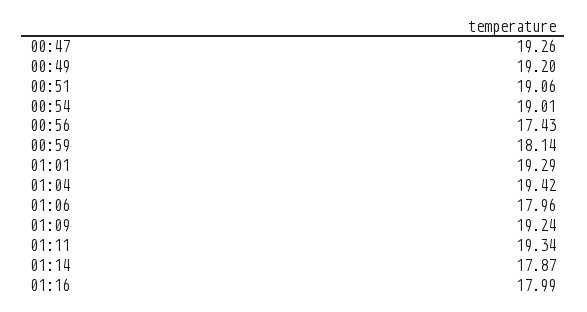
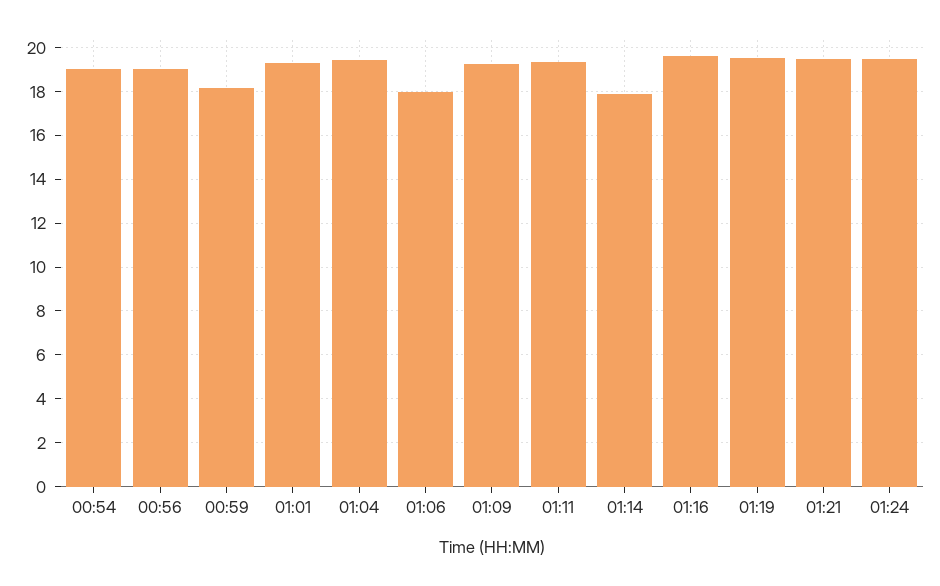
00:47: 19.26 -> none
00:49: 19.2 -> none
00:51: 19.06 -> none
00:56: 17.43 -> 19
01:16: 17.99 -> 19.5
01:19: none -> 19.5
01:21: none -> 19.5
01:24: none -> 19.5

